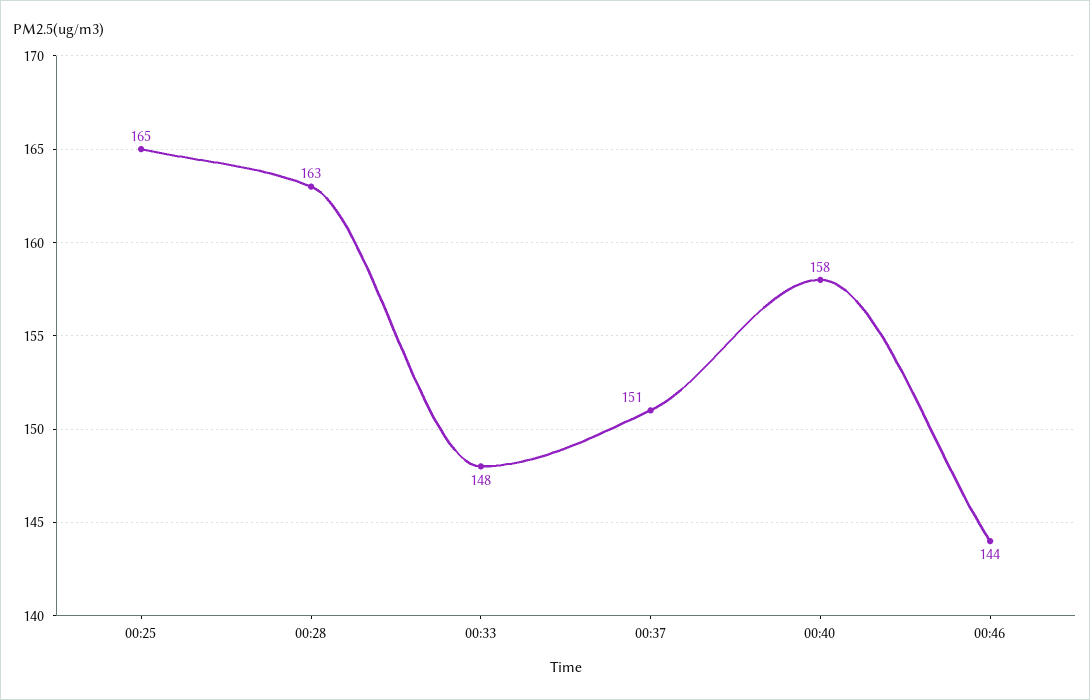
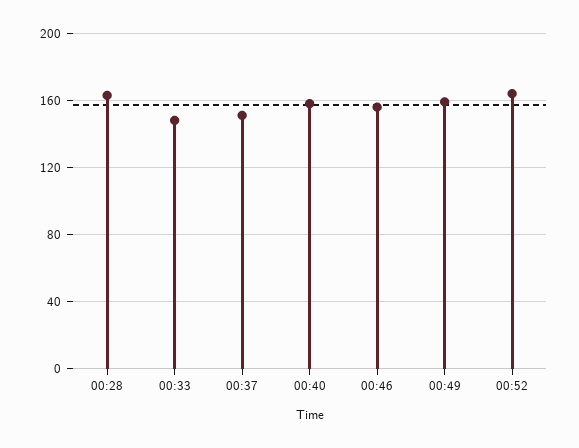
00:25: 165 -> none
00:46: 144 -> 155
00:49: none -> 160
00:52: none -> 165

